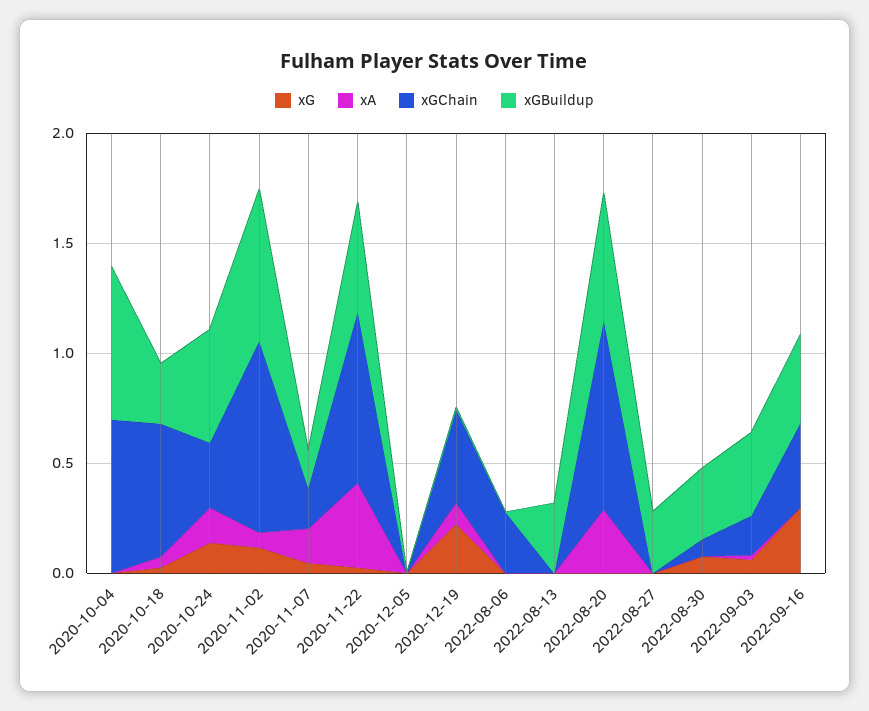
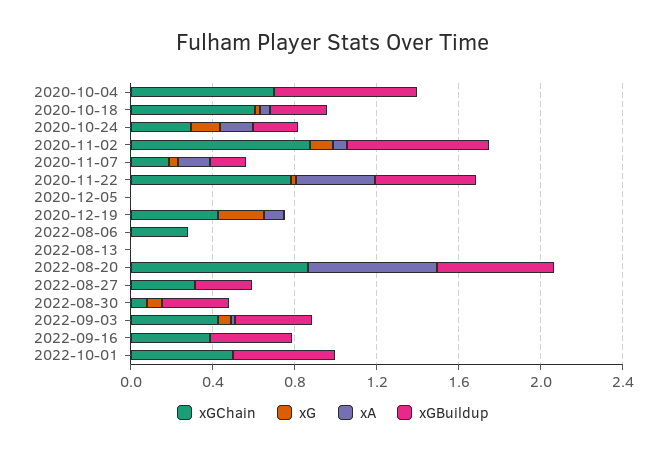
xGBuildup, 2020-10-24: 0.5 -> 0.2
xGBuildup, 2022-08-13: 0.3 -> 0
xA, 2022-08-20: 0.3 -> 0.6
xGChain, 2022-08-27: 0 -> 0.3
xGChain, 2022-09-03: 0.2 -> 0.4
xG, 2022-09-16: 0.3 -> 0
xGChain, 2022-10-01: none -> 0.5
xG, 2022-10-01: none -> 0
xA, 2022-10-01: none -> 0
xGBuildup, 2022-10-01: none -> 0.5

